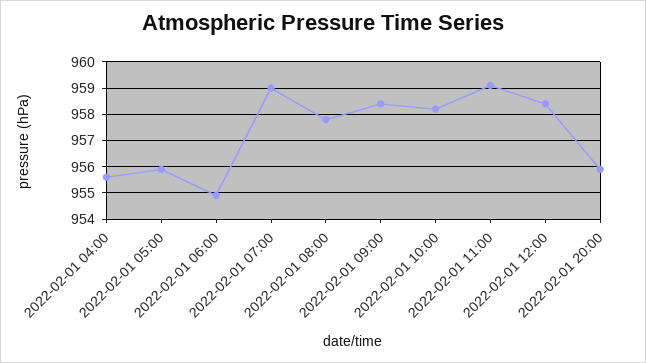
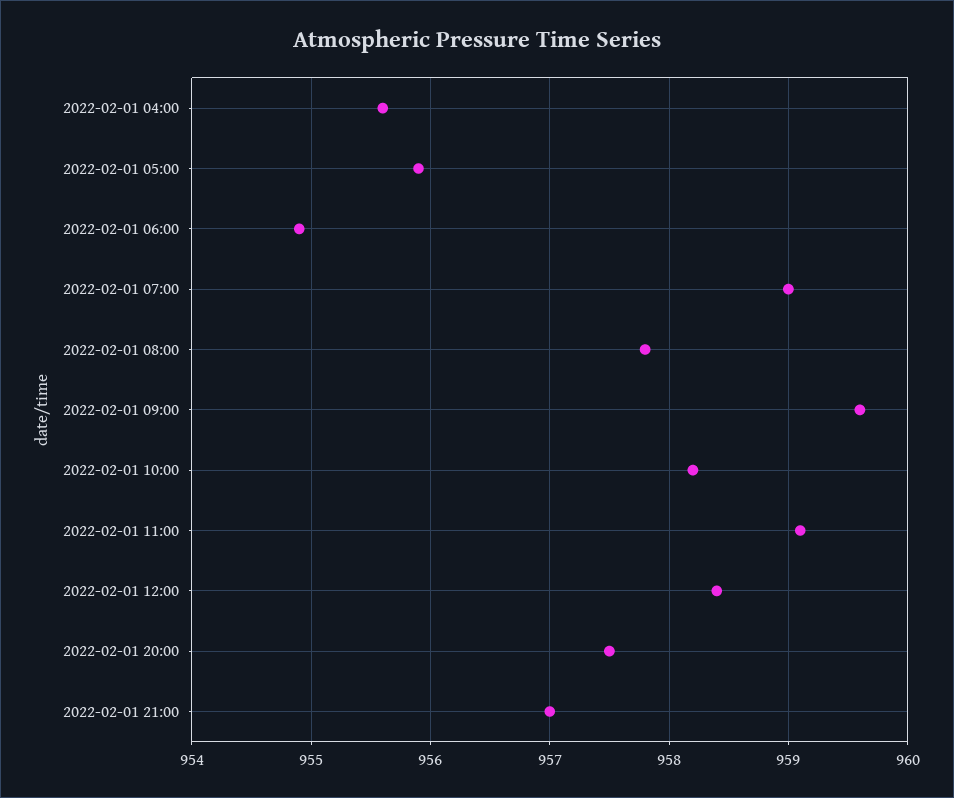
2022-02-01 09:00: 958.5 -> 959.6
2022-02-01 20:00: 956 -> 957.5
2022-02-01 21:00: none -> 957

